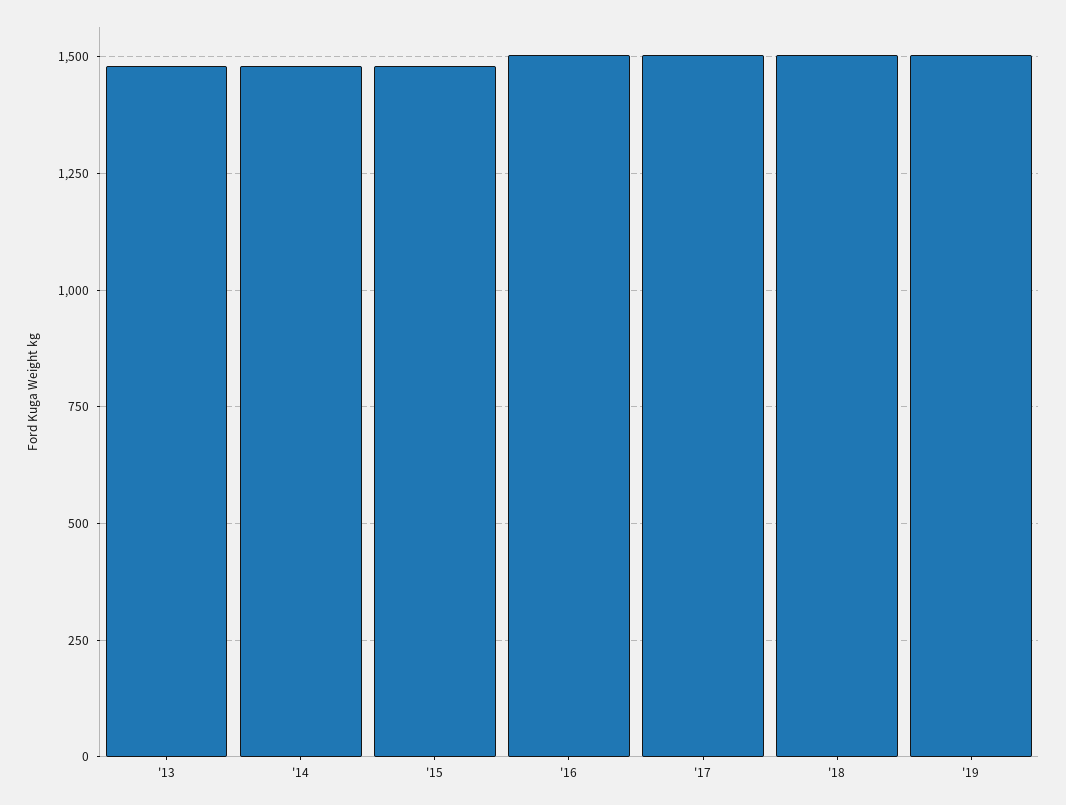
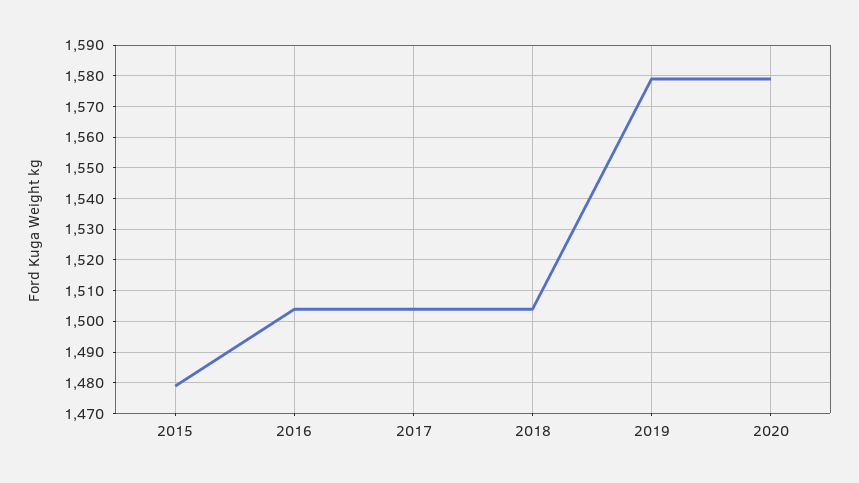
'13: 1475 -> none
'14: 1475 -> none
'19: 1500 -> 1580
2020: none -> 1580

